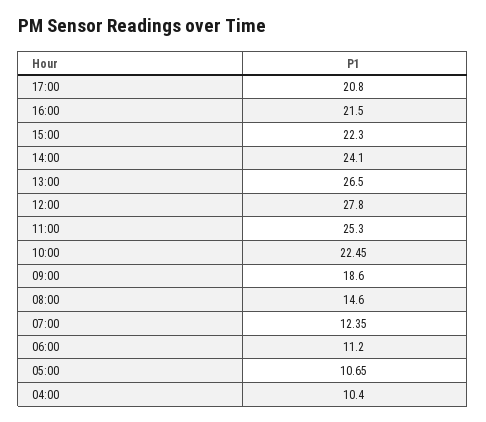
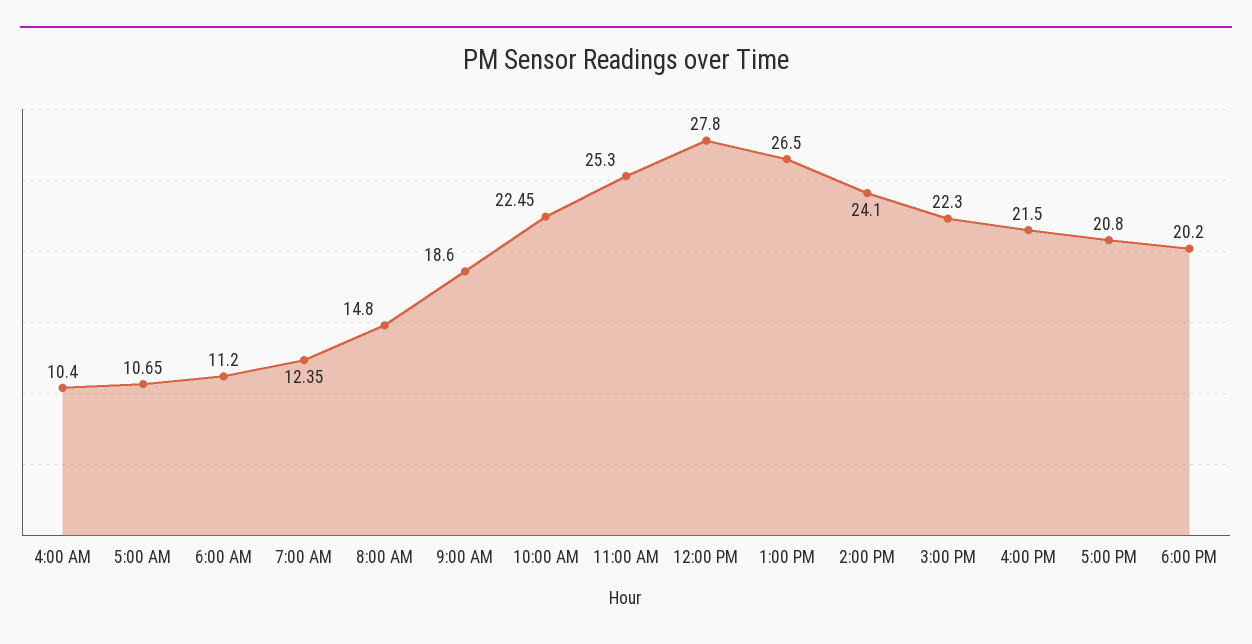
08:00: 14.6 -> 14.8
6:00 PM: none -> 20.2

